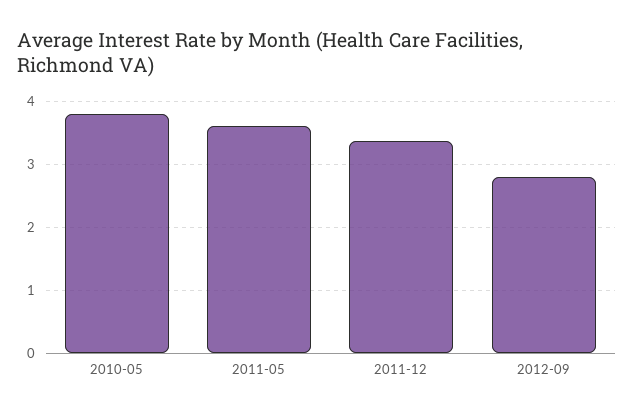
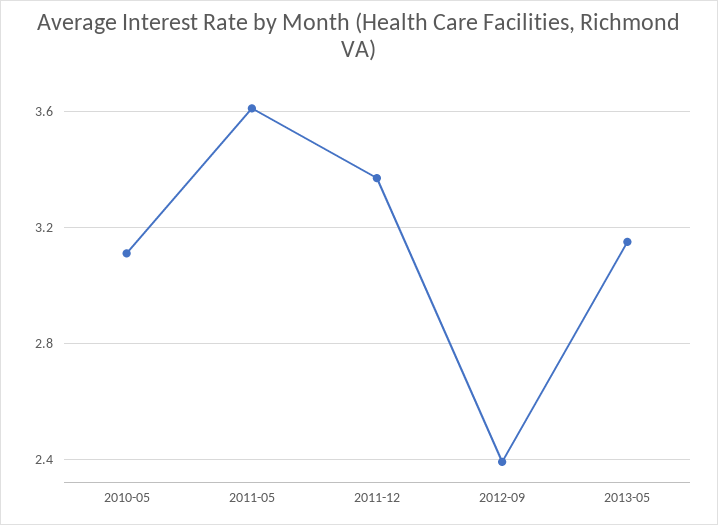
2010-05: 3.8 -> 3.1
2012-09: 2.8 -> 2.4
2013-05: none -> 3.15

